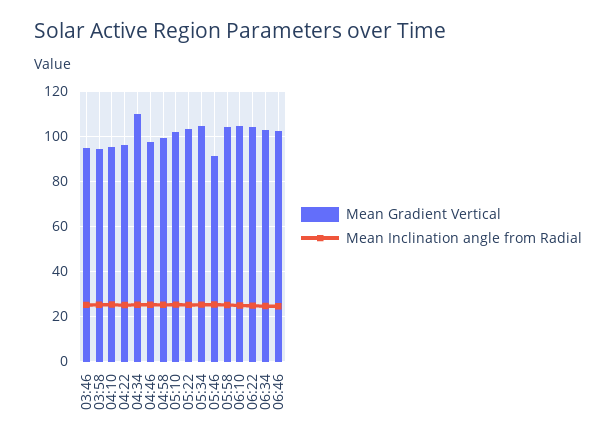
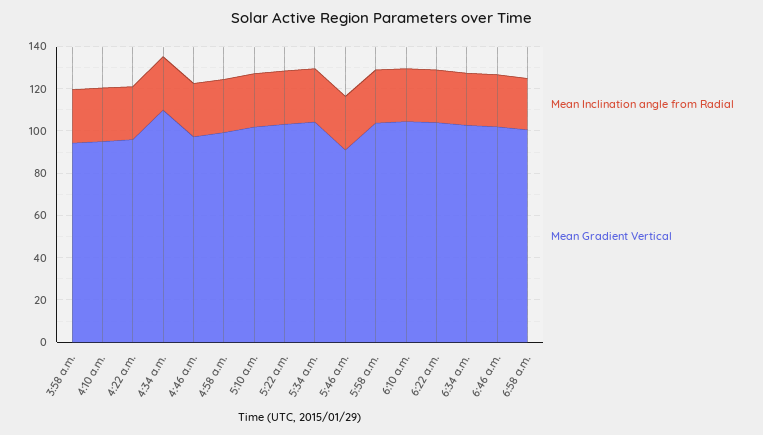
Mean Gradient Vertical, 03:46: 95 -> none
Mean Inclination angle from Radial, 03:46: 25 -> none
Mean Inclination angle from Radial, 6:58 a.m.: none -> 25
Mean Gradient Vertical, 6:58 a.m.: none -> 100

